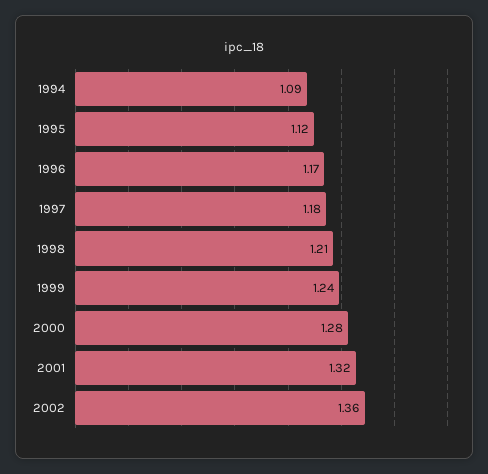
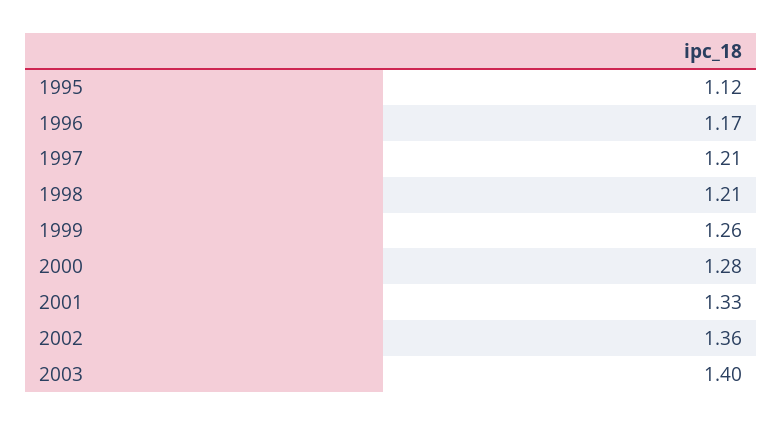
1994: 1.09 -> none
1997: 1.18 -> 1.21
1999: 1.24 -> 1.26
2001: 1.32 -> 1.33
2003: none -> 1.4

